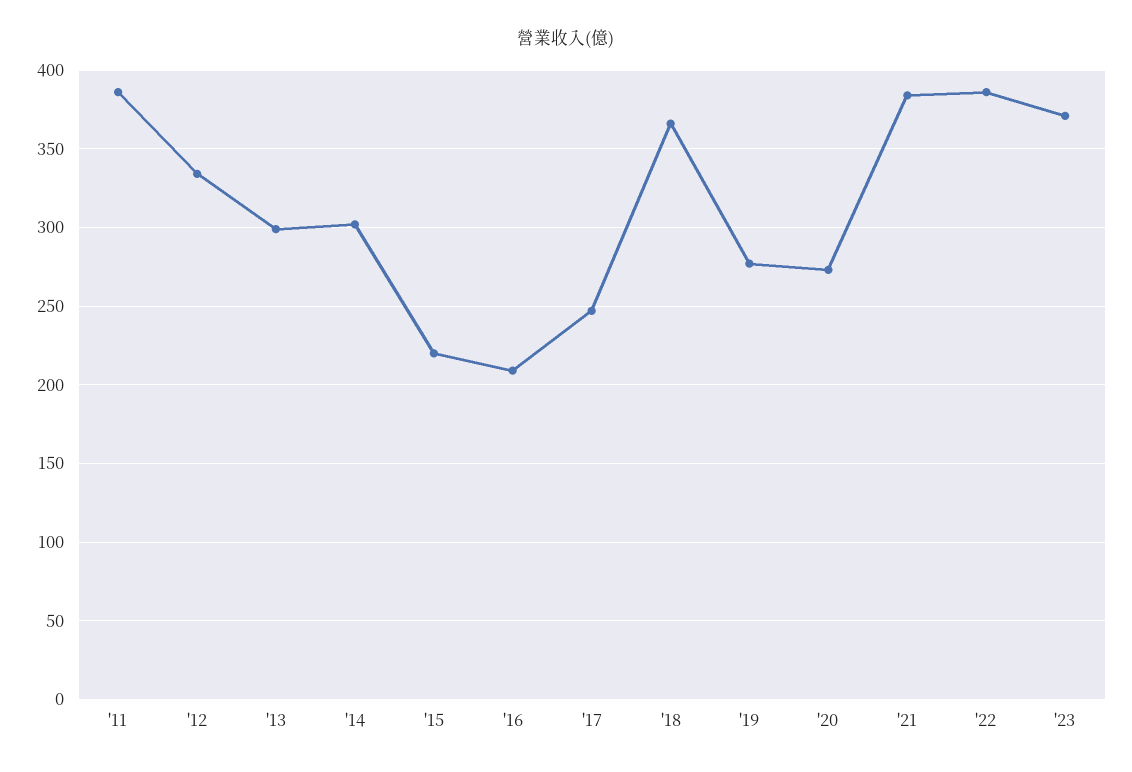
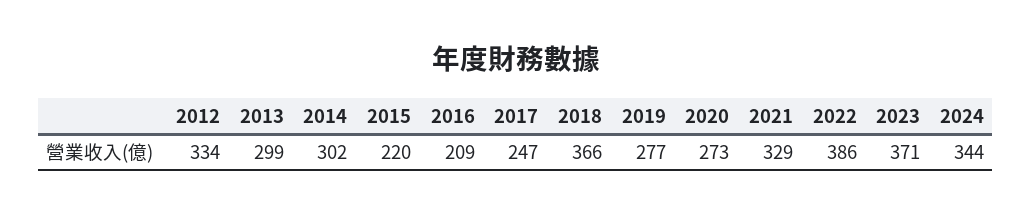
'11: 385 -> none
'21: 385 -> 329
2024: none -> 344

